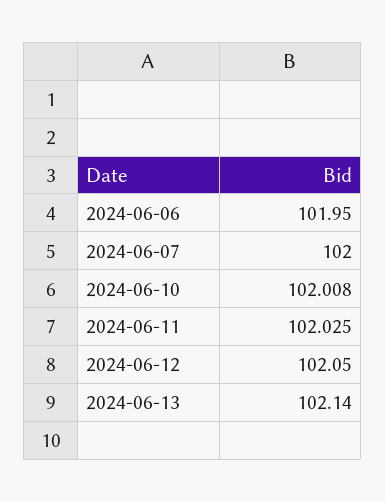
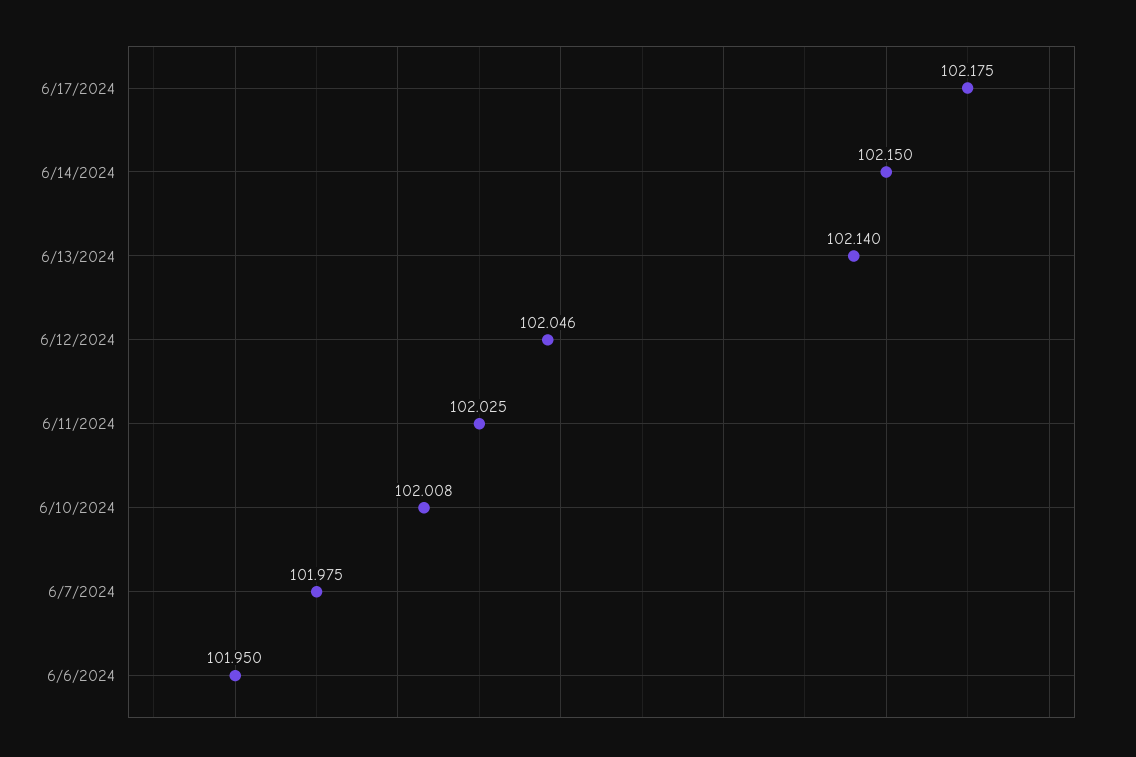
2024-06-07: 102 -> 101.975
2024-06-12: 102.05 -> 102.046
6/17/2024: none -> 102.175
6/14/2024: none -> 102.15

